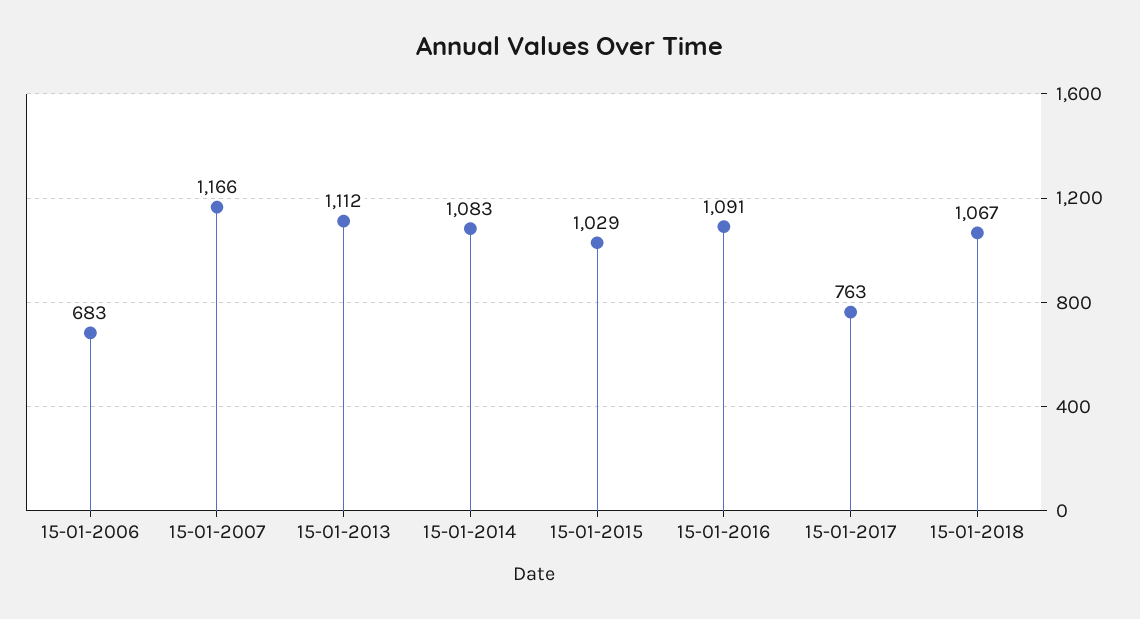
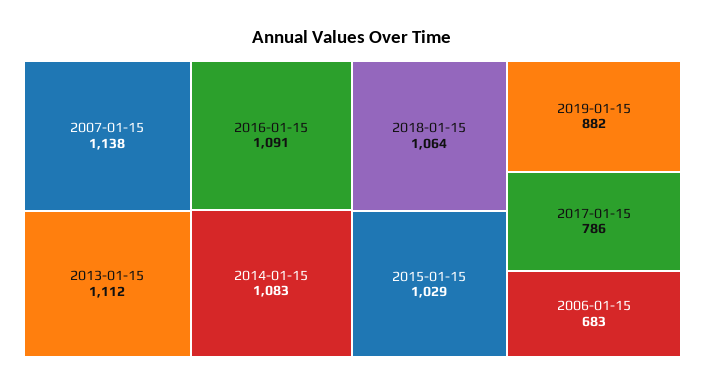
15-01-2007: 1166 -> 1138
15-01-2017: 763 -> 786
15-01-2018: 1067 -> 1064
2019-01-15: none -> 882

